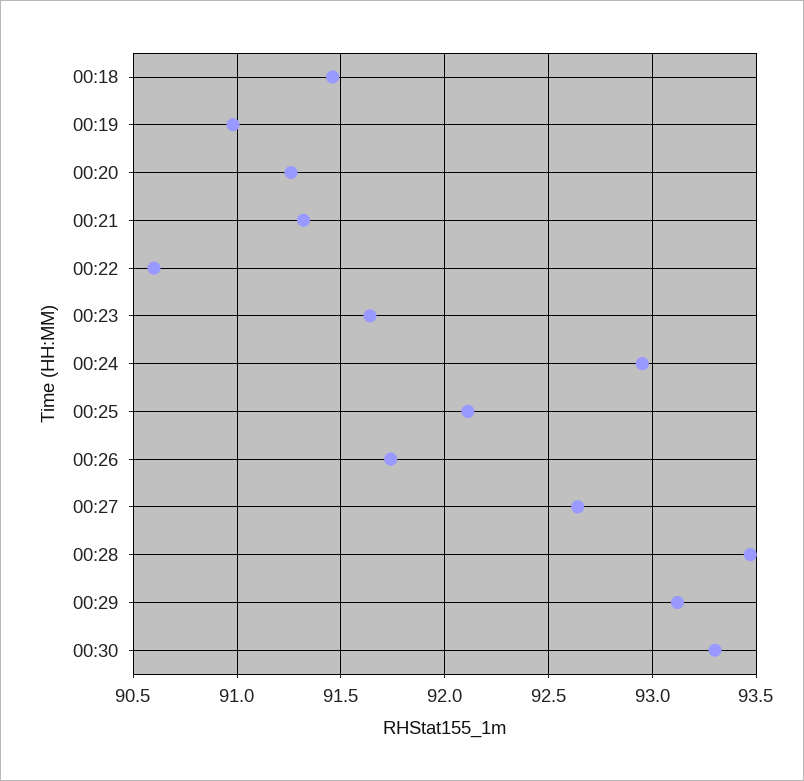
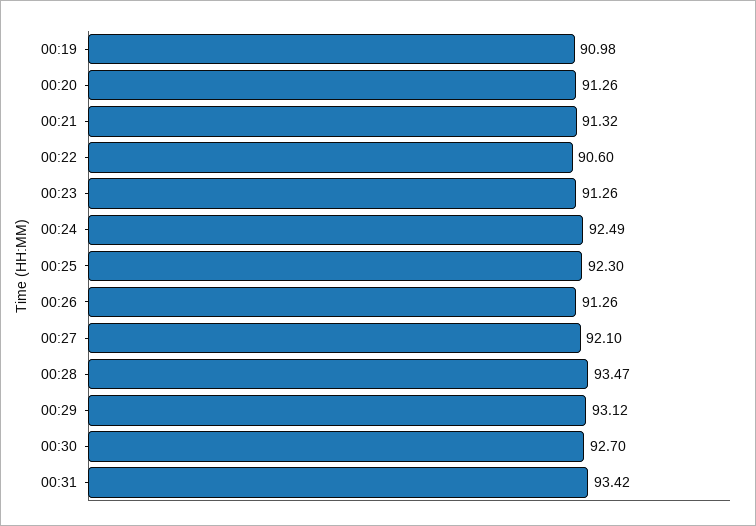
00:18: 91.45 -> none
00:23: 91.65 -> 91.26
00:24: 92.95 -> 92.49
00:25: 92.1 -> 92.3
00:26: 91.75 -> 91.26
00:27: 92.65 -> 92.1
00:30: 93.3 -> 92.7
00:31: none -> 93.42

